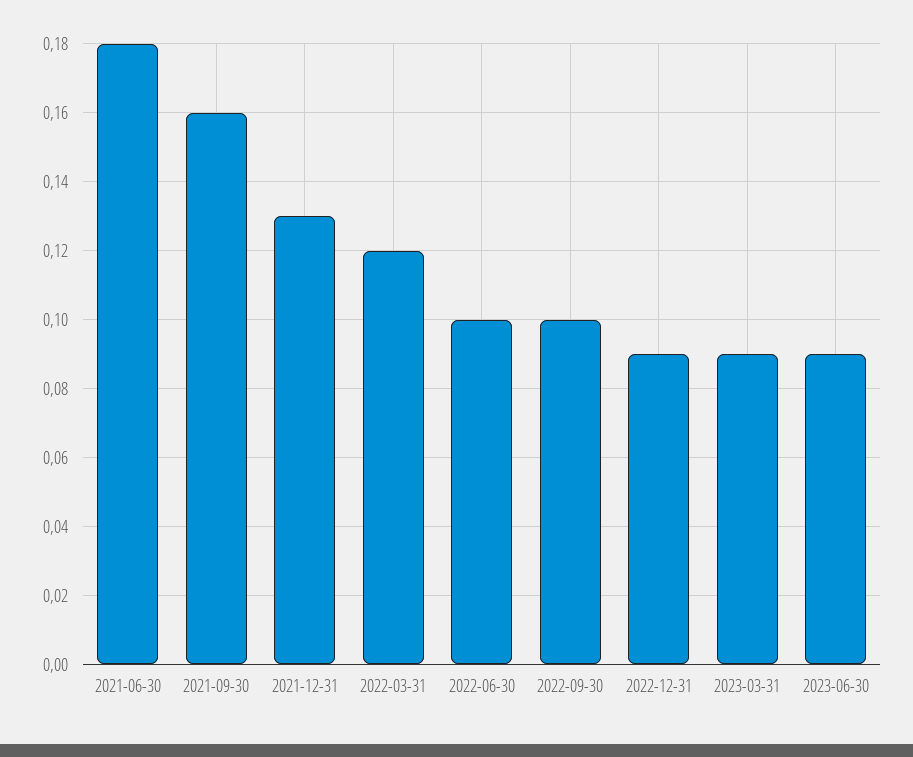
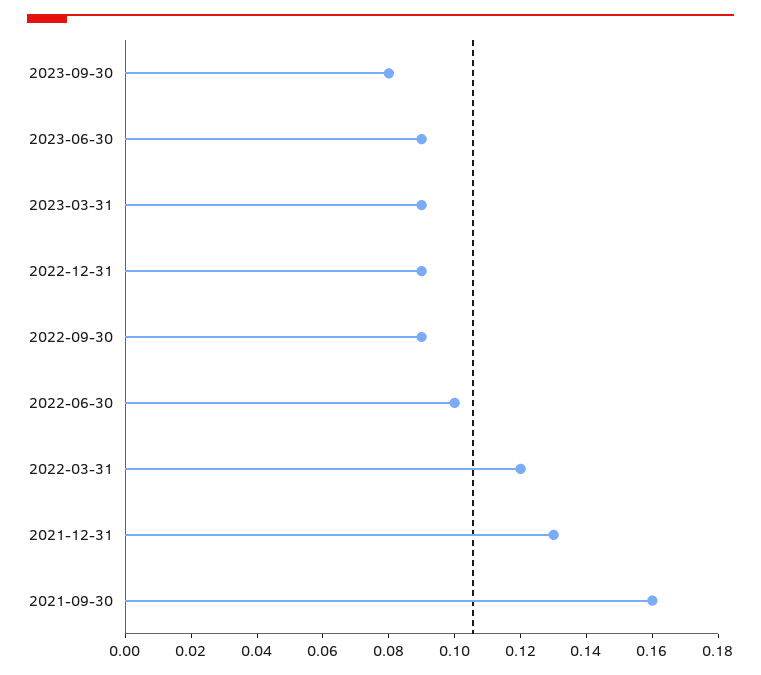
2021-06-30: 0.18 -> none
2022-09-30: 0.1 -> 0.09
2023-09-30: none -> 0.08

